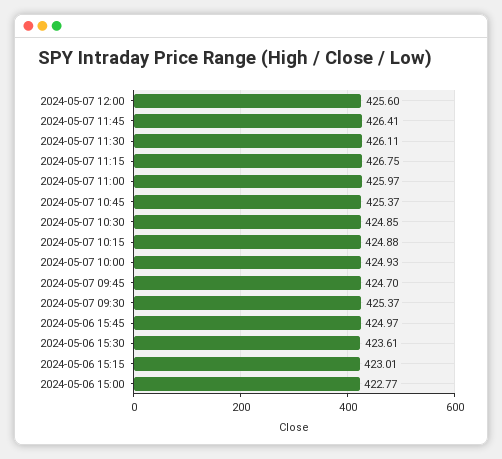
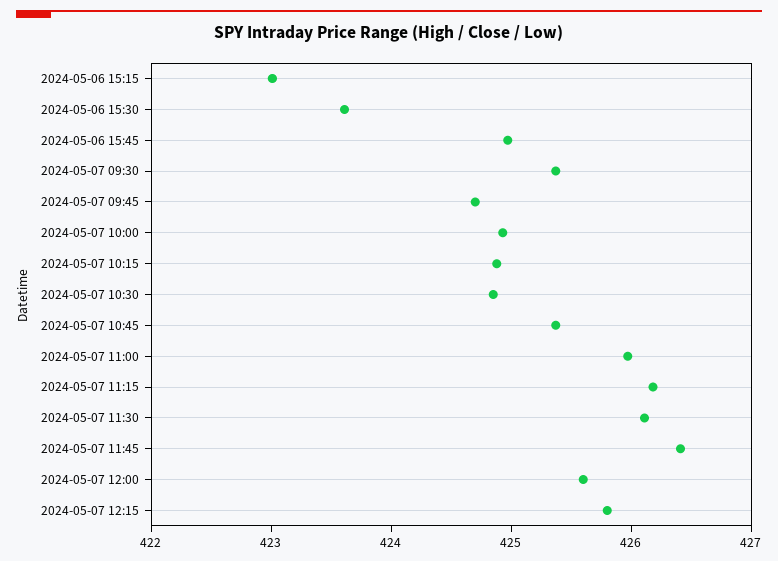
2024-05-07 11:15: 426.75 -> 426.2
2024-05-06 15:00: 422.77 -> none
2024-05-07 12:15: none -> 425.8

